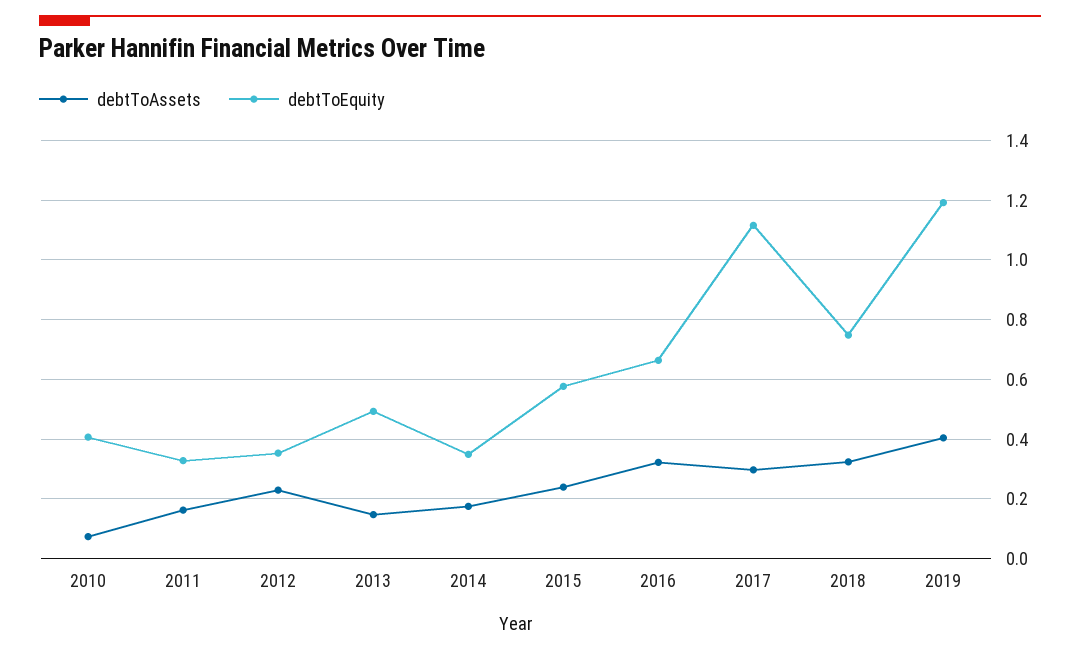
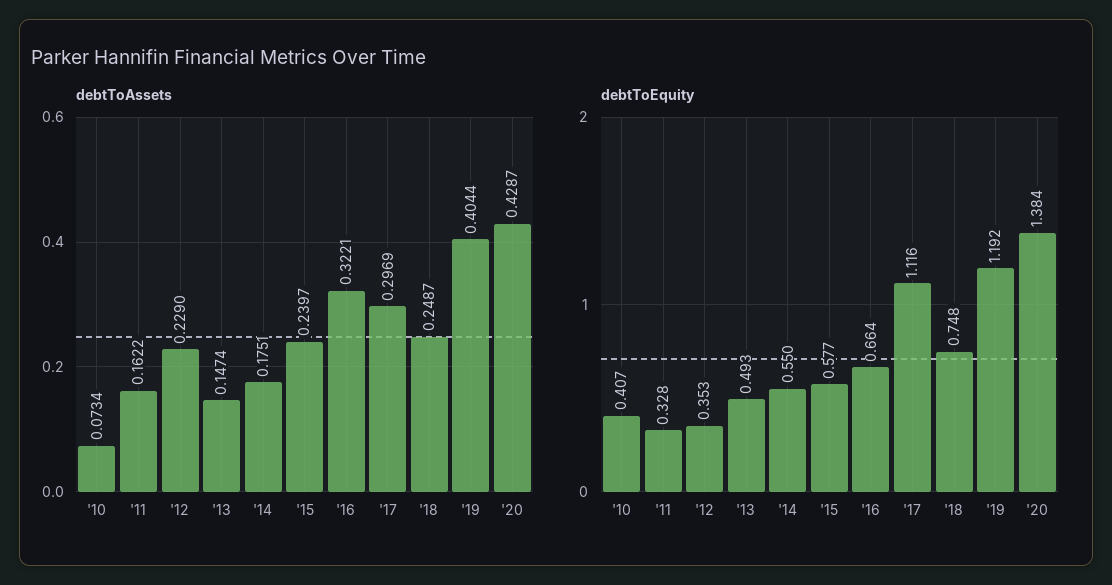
debtToEquity, 2014: 0.35 -> 0.55
debtToAssets, 2018: 0.325 -> 0.2487
debtToAssets, '20: none -> 0.4287
debtToEquity, '20: none -> 1.384

